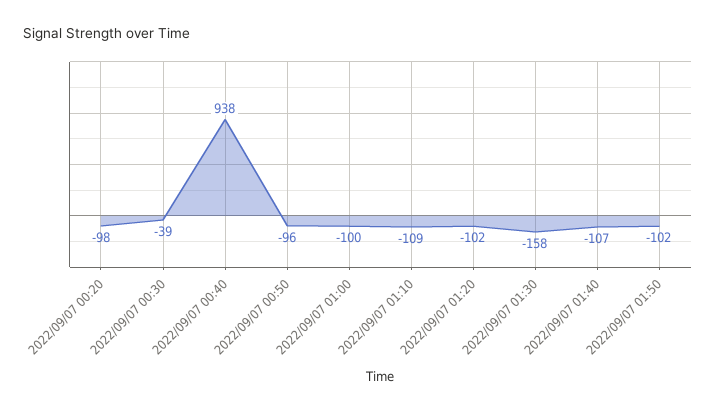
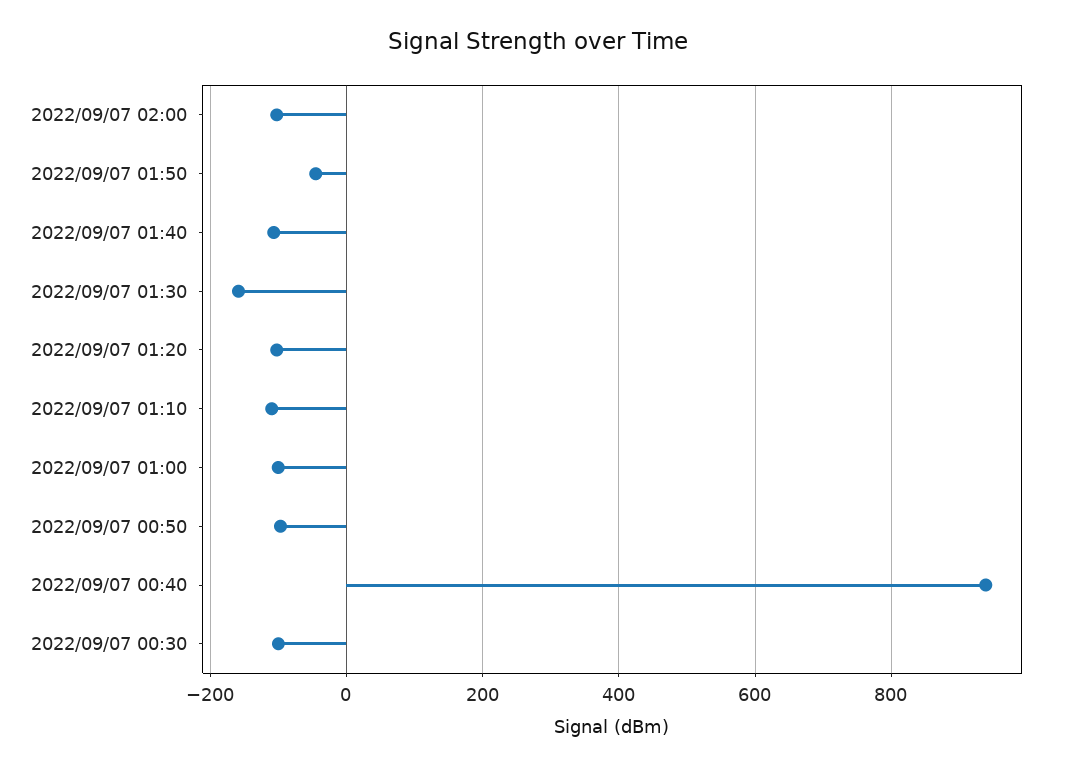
2022/09/07 00:20: -98 -> none
2022/09/07 00:30: -39 -> -100
2022/09/07 01:50: -102 -> -40
2022/09/07 02:00: none -> -100

